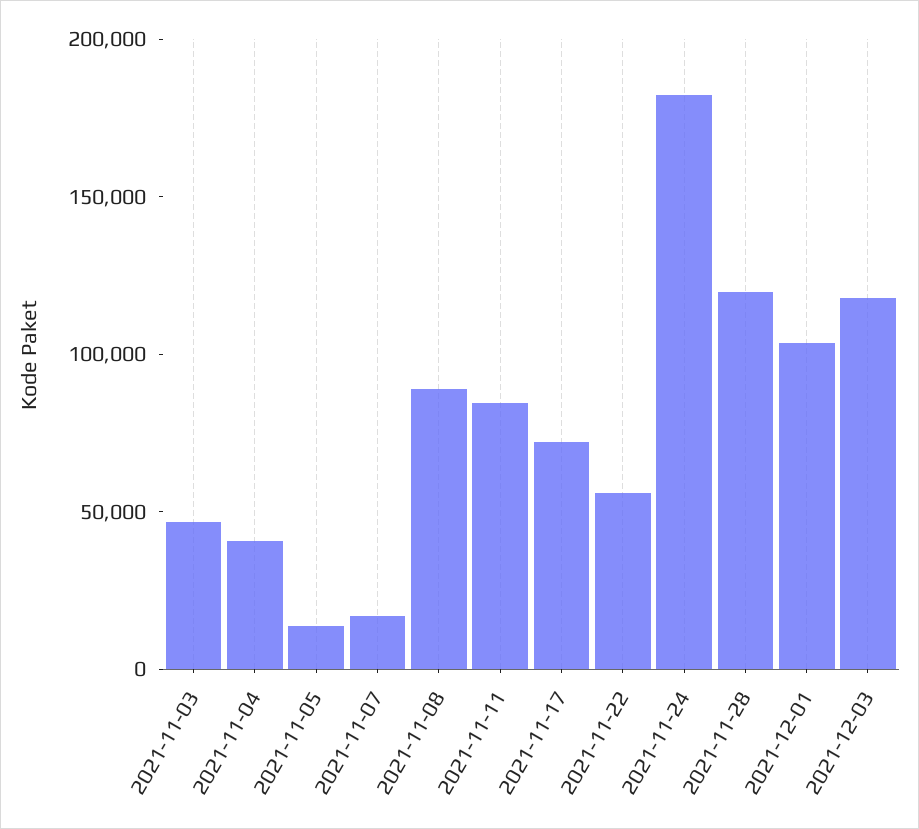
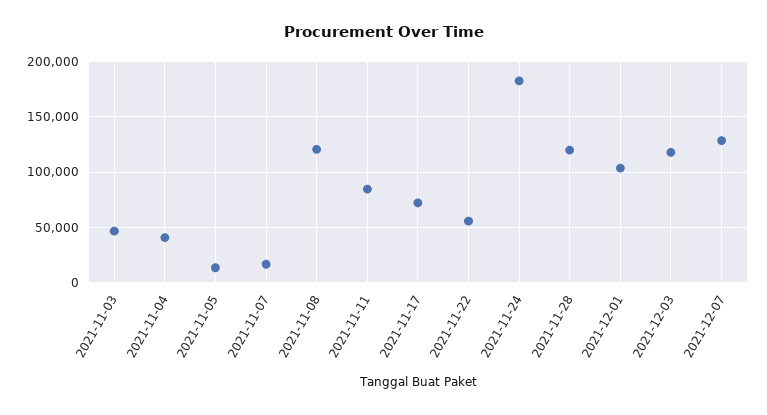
2021-11-08: 90000 -> 120000
2021-12-07: none -> 130000

